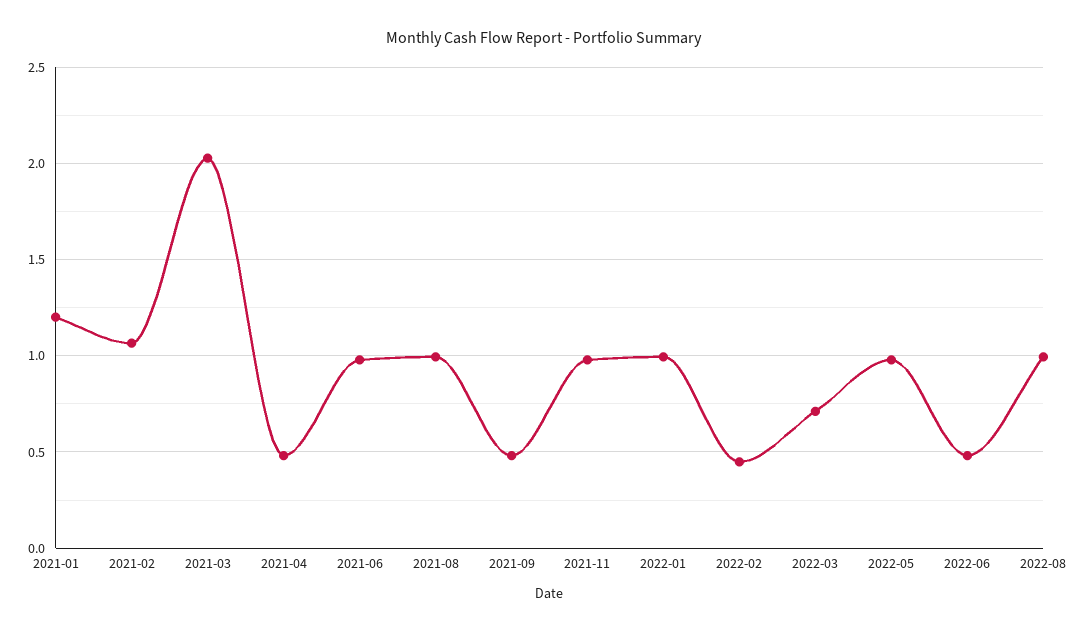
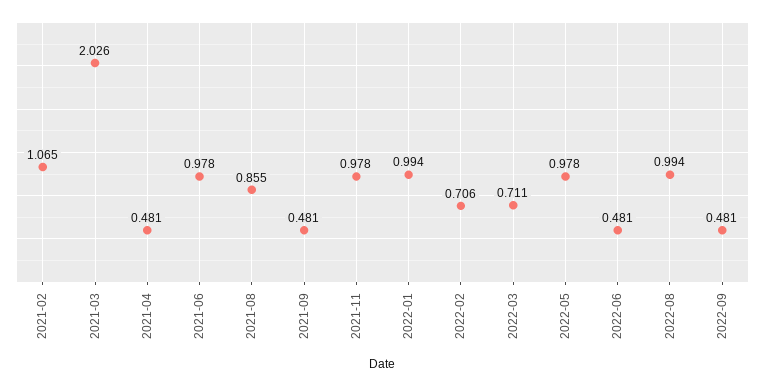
2021-01: 1.2 -> none
2021-08: 1 -> 0.855
2022-02: 0.45 -> 0.706
2022-09: none -> 0.481

